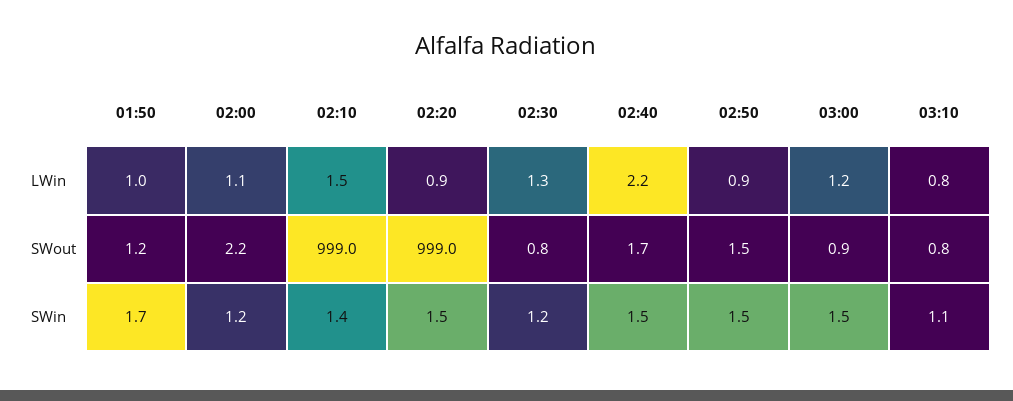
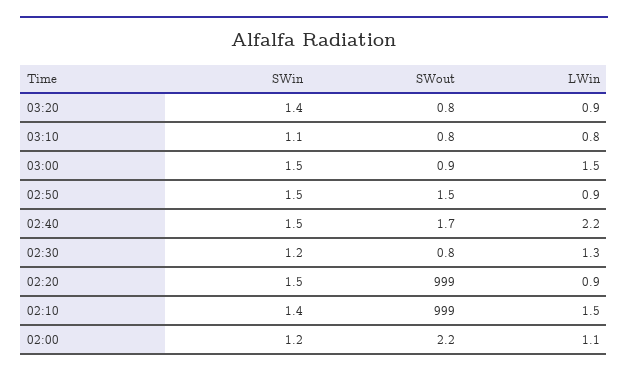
01:50, LWin: 1 -> none
03:00, LWin: 1.2 -> 1.5
01:50, SWout: 1.2 -> none
01:50, SWin: 1.7 -> none
03:20, SWin: none -> 1.4
03:20, SWout: none -> 0.8
03:20, LWin: none -> 0.9

